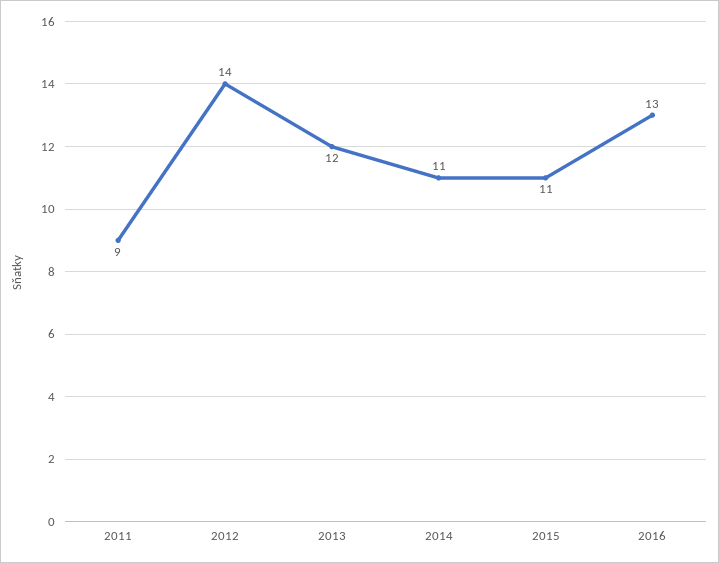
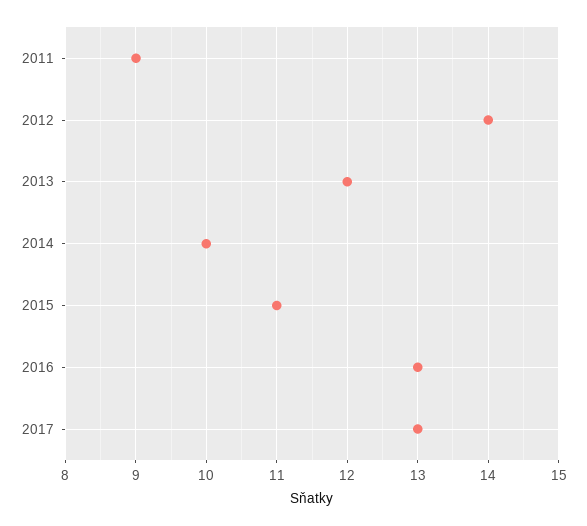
2014: 11 -> 10
2017: none -> 13

